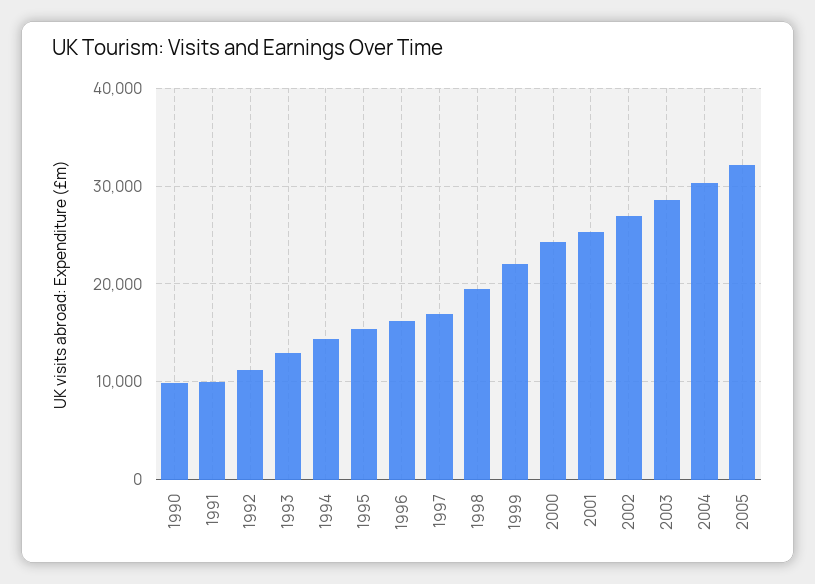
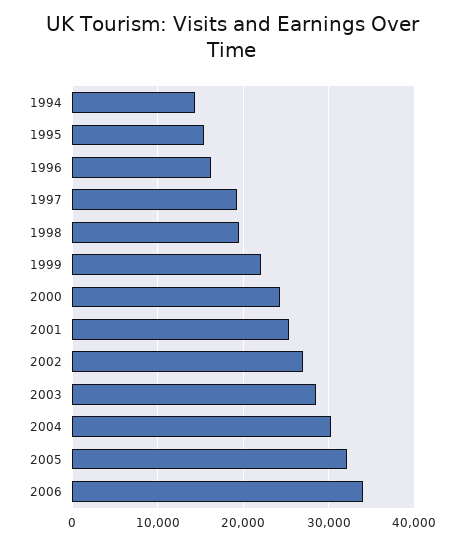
1990: 10000 -> none
1991: 10000 -> none
1992: 11000 -> none
1993: 13000 -> none
1997: 17000 -> 19000
2006: none -> 34000

